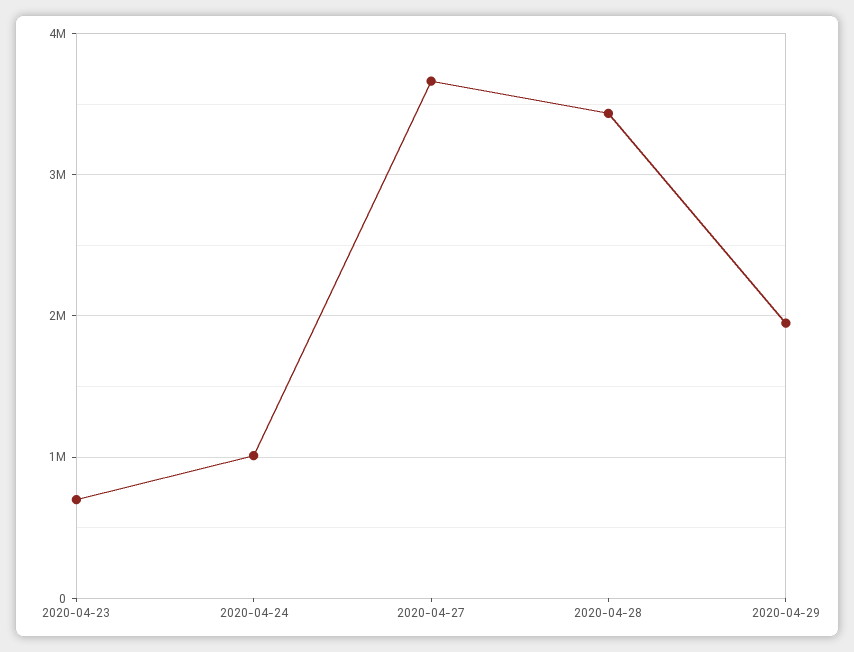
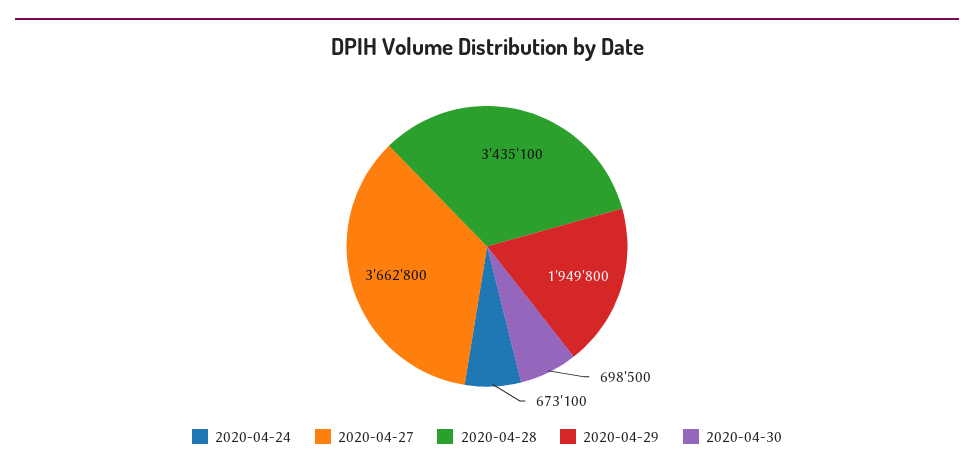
2020-04-23: 700000 -> none
2020-04-24: 1000000 -> 673100
2020-04-30: none -> 698500

